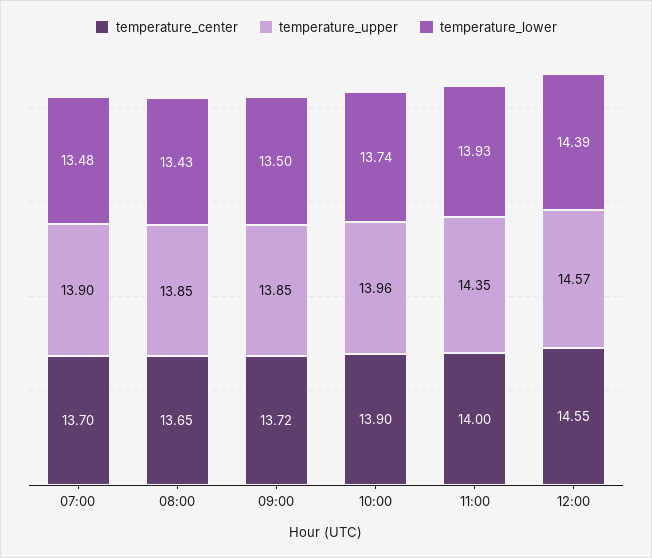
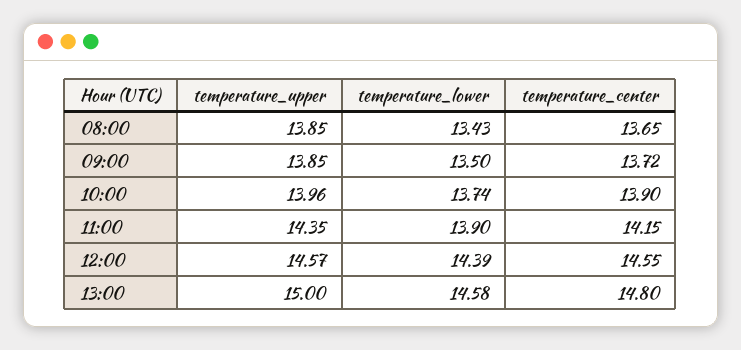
temperature_center, 07:00: 13.7 -> none
temperature_upper, 07:00: 13.9 -> none
temperature_lower, 07:00: 13.48 -> none
temperature_center, 11:00: 14 -> 14.15
temperature_lower, 11:00: 13.93 -> 13.9
temperature_upper, 13:00: none -> 15
temperature_lower, 13:00: none -> 14.58
temperature_center, 13:00: none -> 14.8

